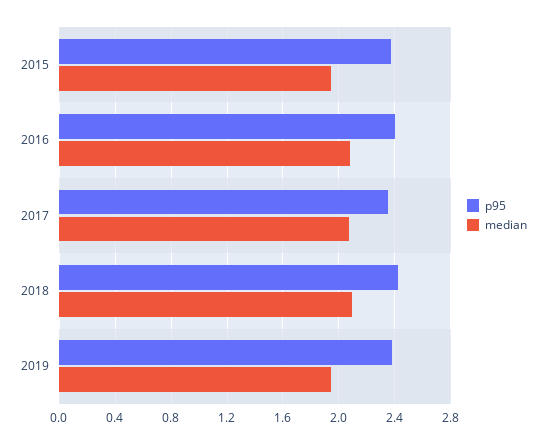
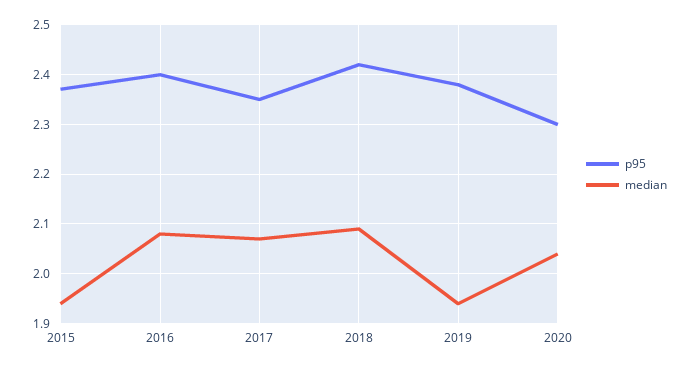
p95, 2020: none -> 2.3
median, 2020: none -> 2.04

